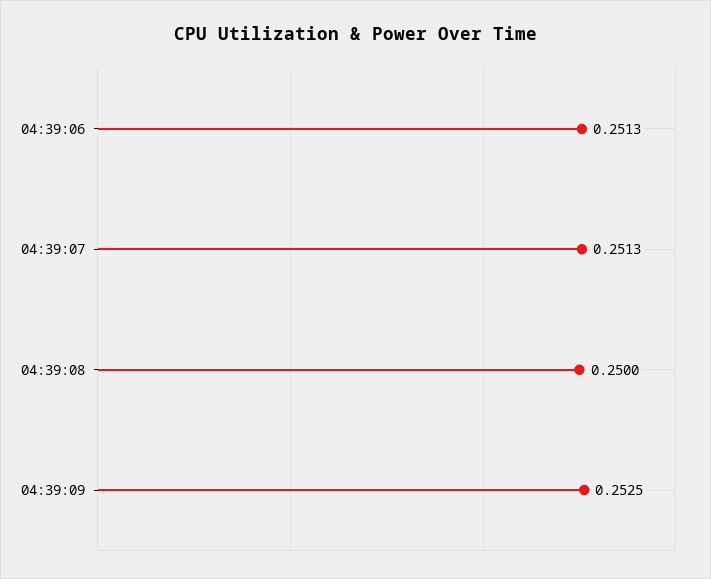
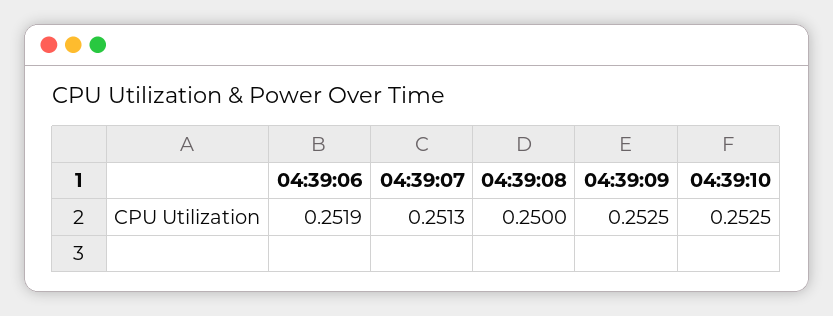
04:39:06: 0.2513 -> 0.2519
04:39:10: none -> 0.2525

